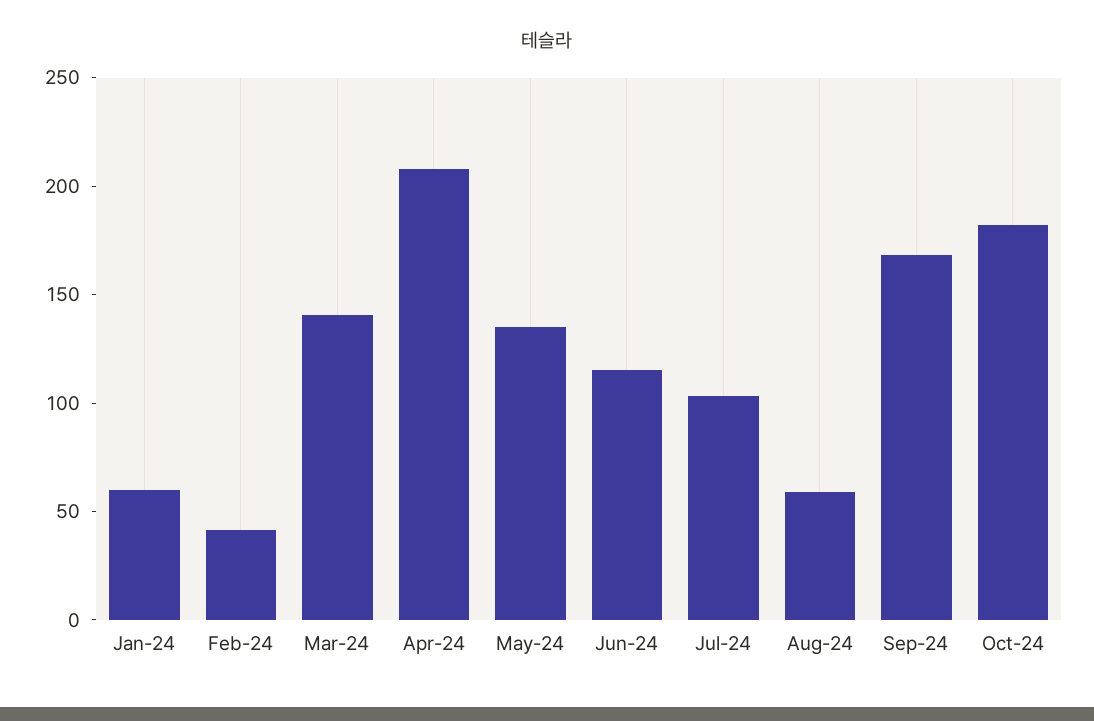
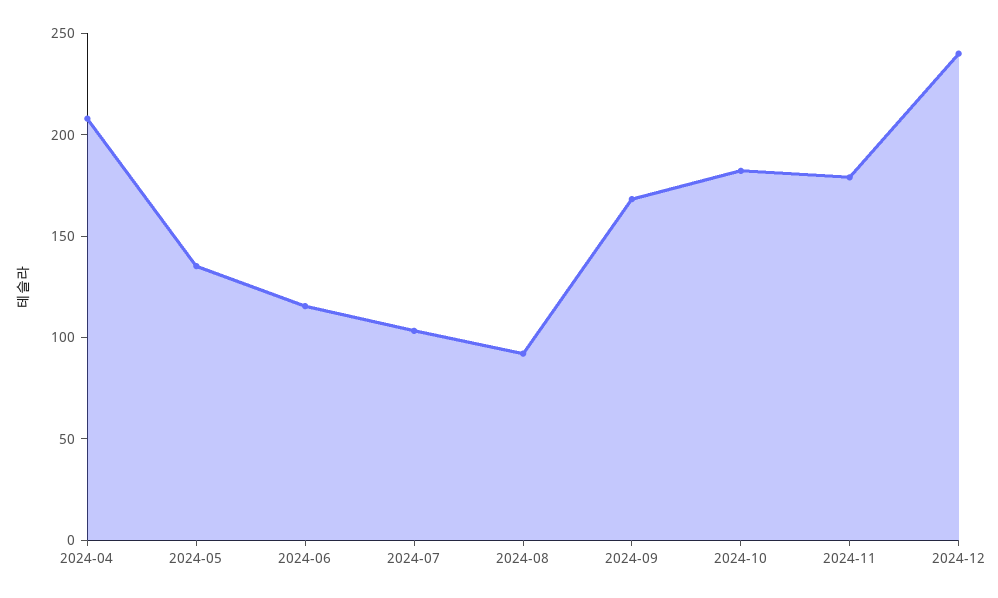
Jan-24: 60 -> none
Feb-24: 40 -> none
Mar-24: 140 -> none
Aug-24: 60 -> 90
2024-11: none -> 180
2024-12: none -> 240

